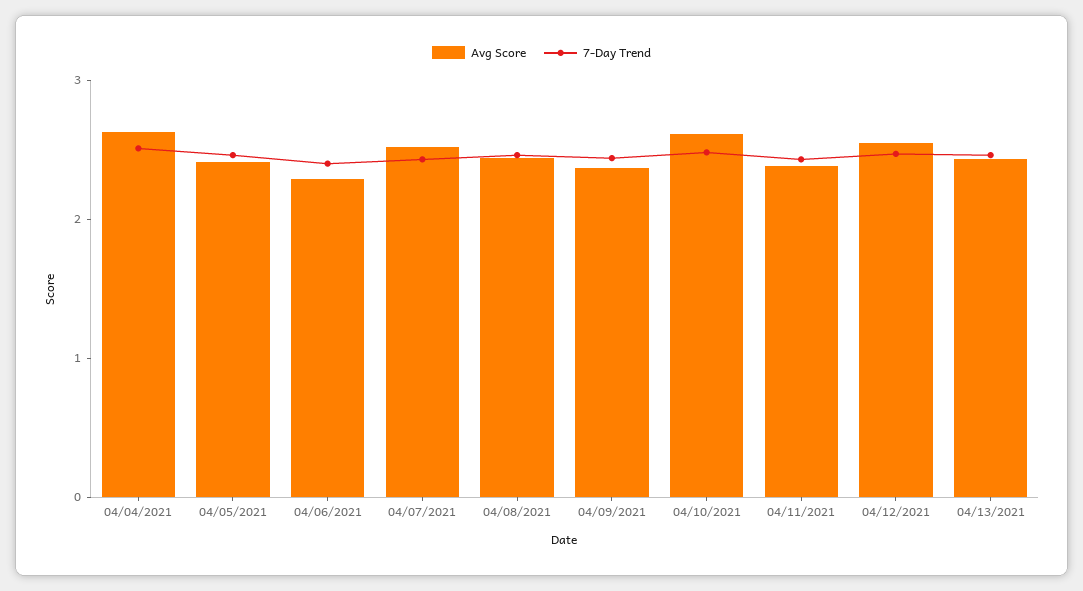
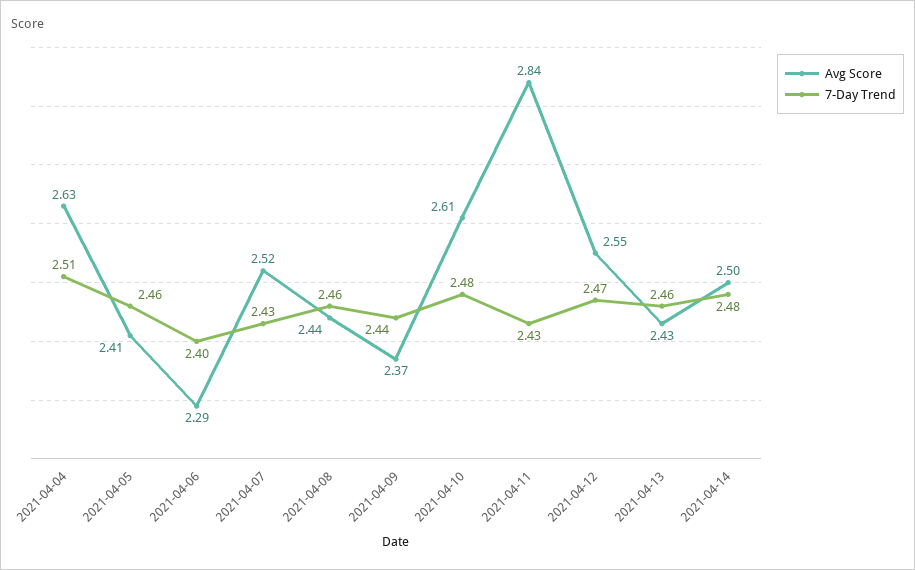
Avg Score, 04/11/2021: 2.4 -> 2.84
Avg Score, 2021-04-14: none -> 2.5
7-Day Trend, 2021-04-14: none -> 2.48

